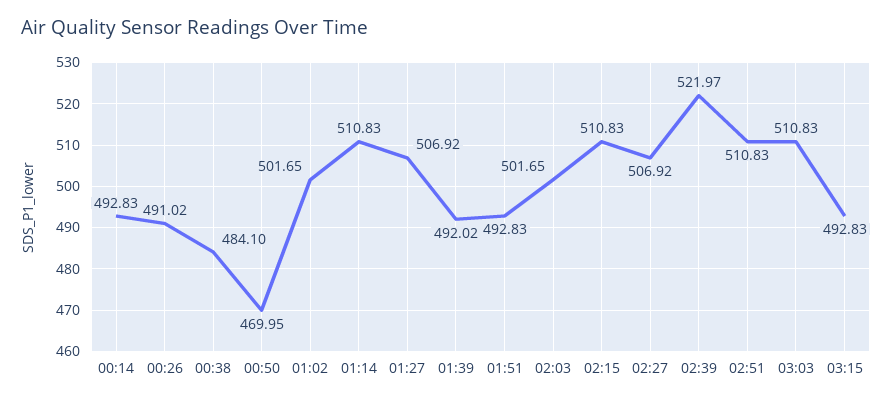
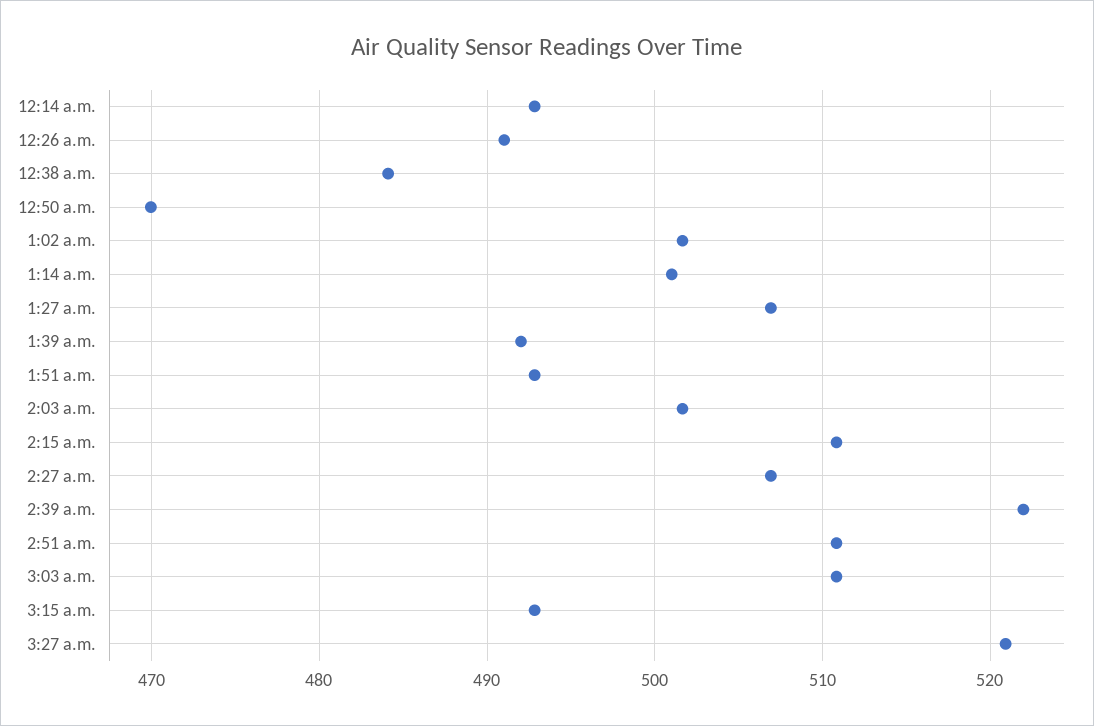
01:14: 510.83 -> 501
3:27 a.m.: none -> 521

